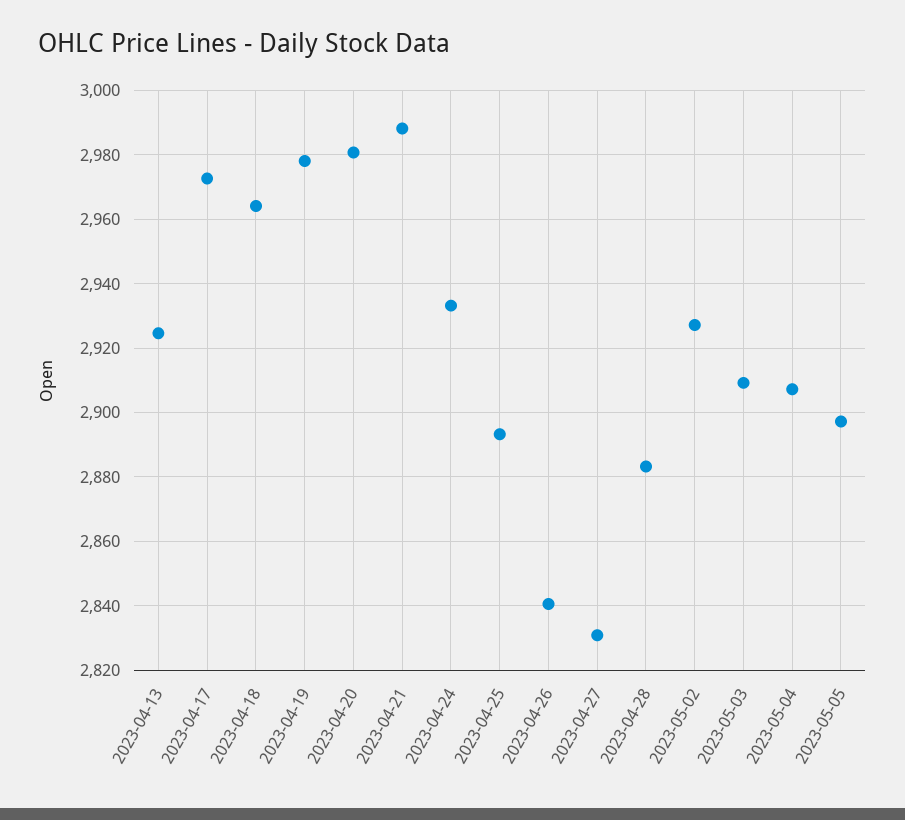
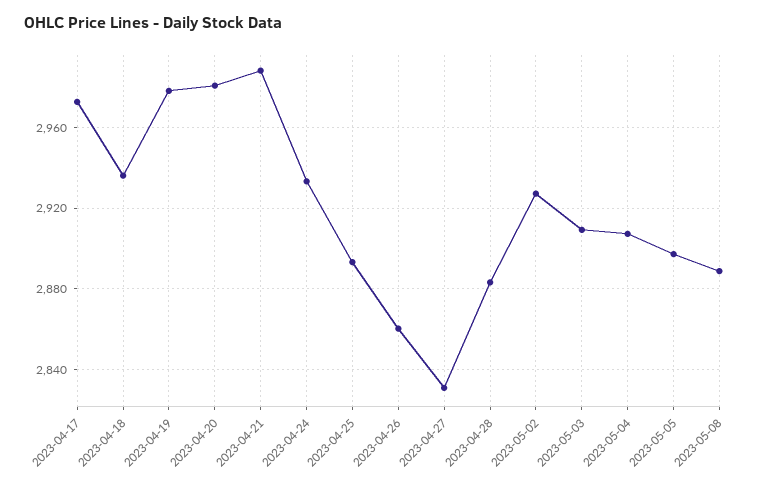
2023-04-13: 2924 -> none
2023-04-18: 2964 -> 2935
2023-04-26: 2840 -> 2860
2023-05-08: none -> 2890

